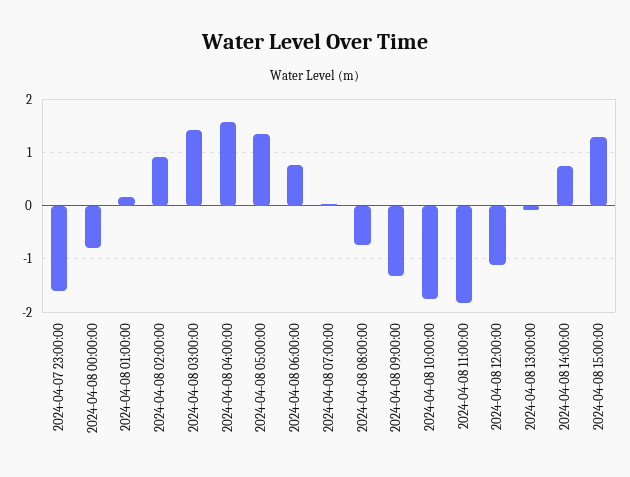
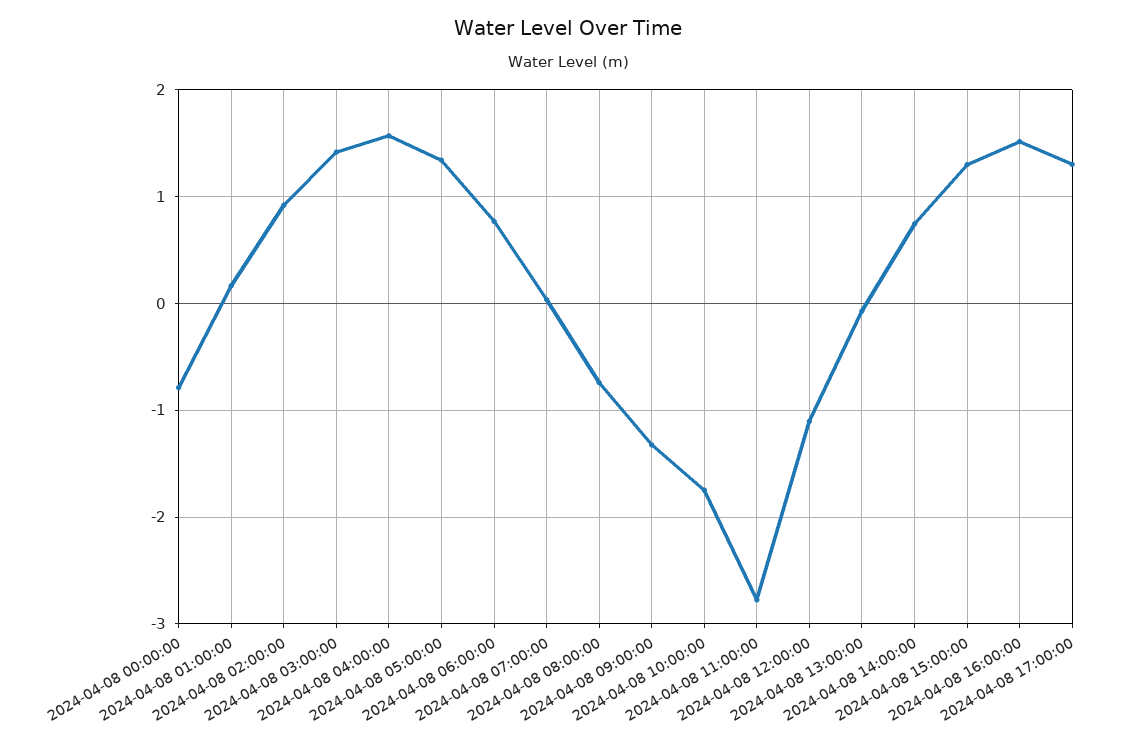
2024-04-07 23:00:00: -1.6 -> none
2024-04-08 11:00:00: -1.8 -> -2.8
2024-04-08 16:00:00: none -> 1.5
2024-04-08 17:00:00: none -> 1.3

